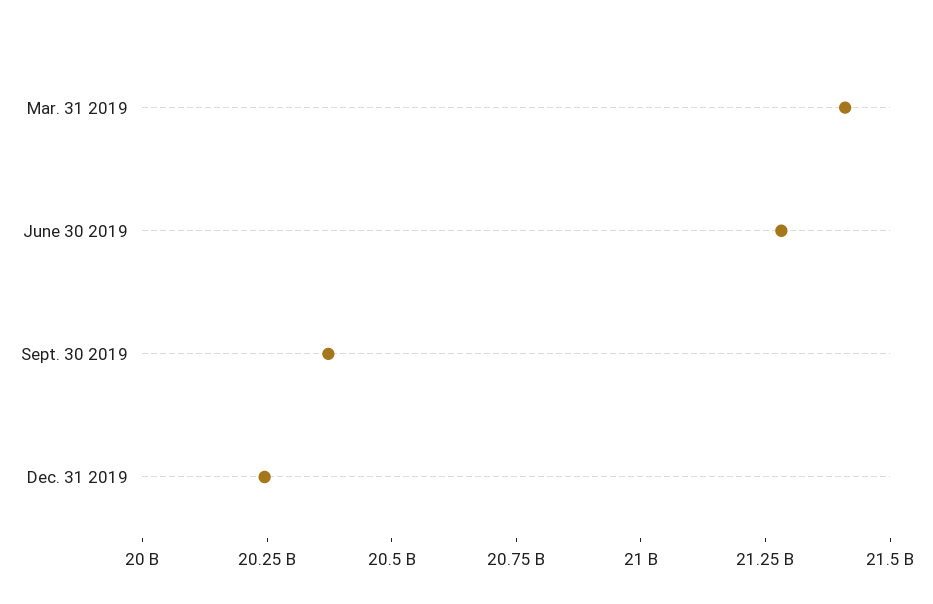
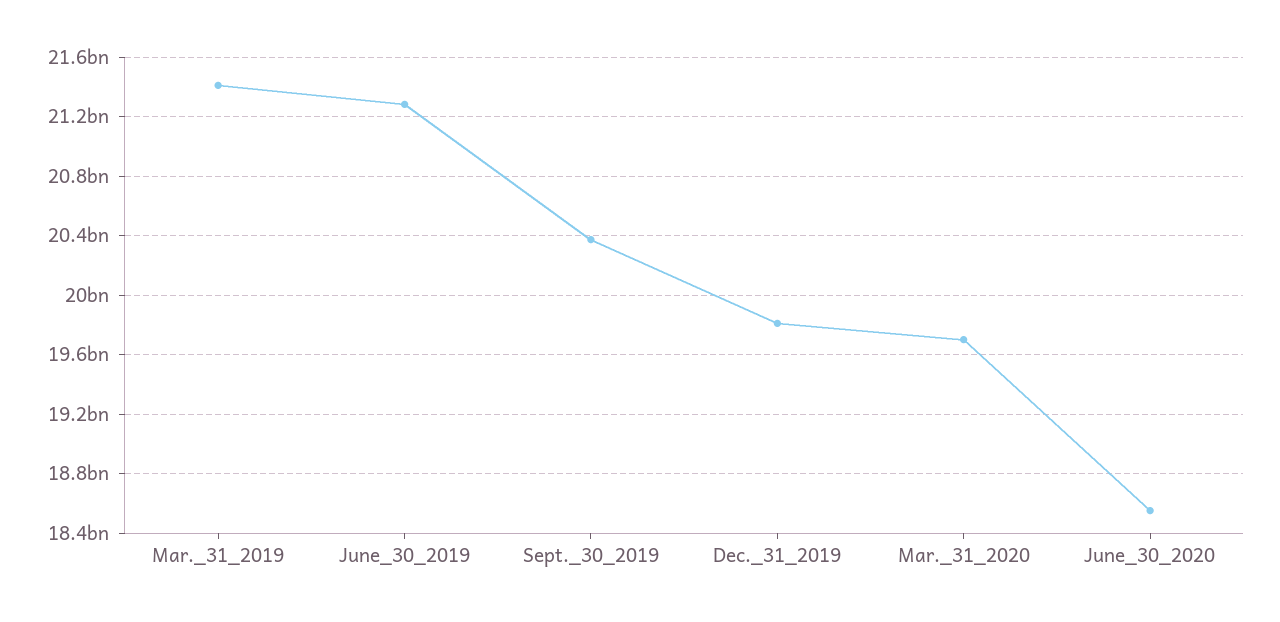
Dec. 31 2019: 20250000000 -> 19800000000
Mar._31_2020: none -> 19700000000
June_30_2020: none -> 18550000000

